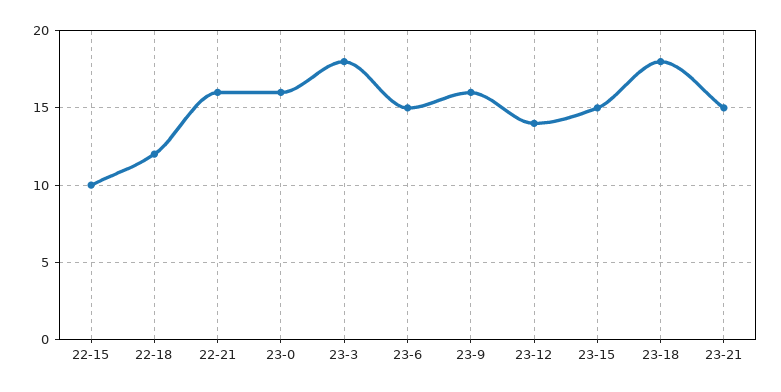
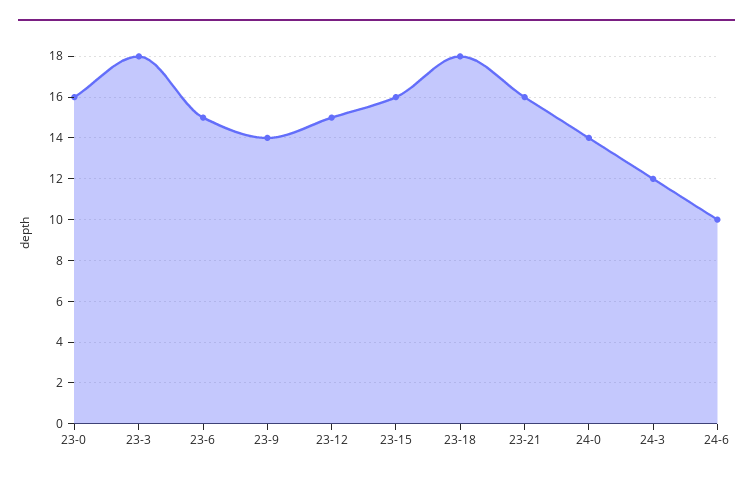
22-15: 10 -> none
22-18: 12 -> none
22-21: 16 -> none
23-9: 16 -> 14
23-12: 14 -> 15
23-15: 15 -> 16
23-21: 15 -> 16
24-0: none -> 14
24-3: none -> 12
24-6: none -> 10

